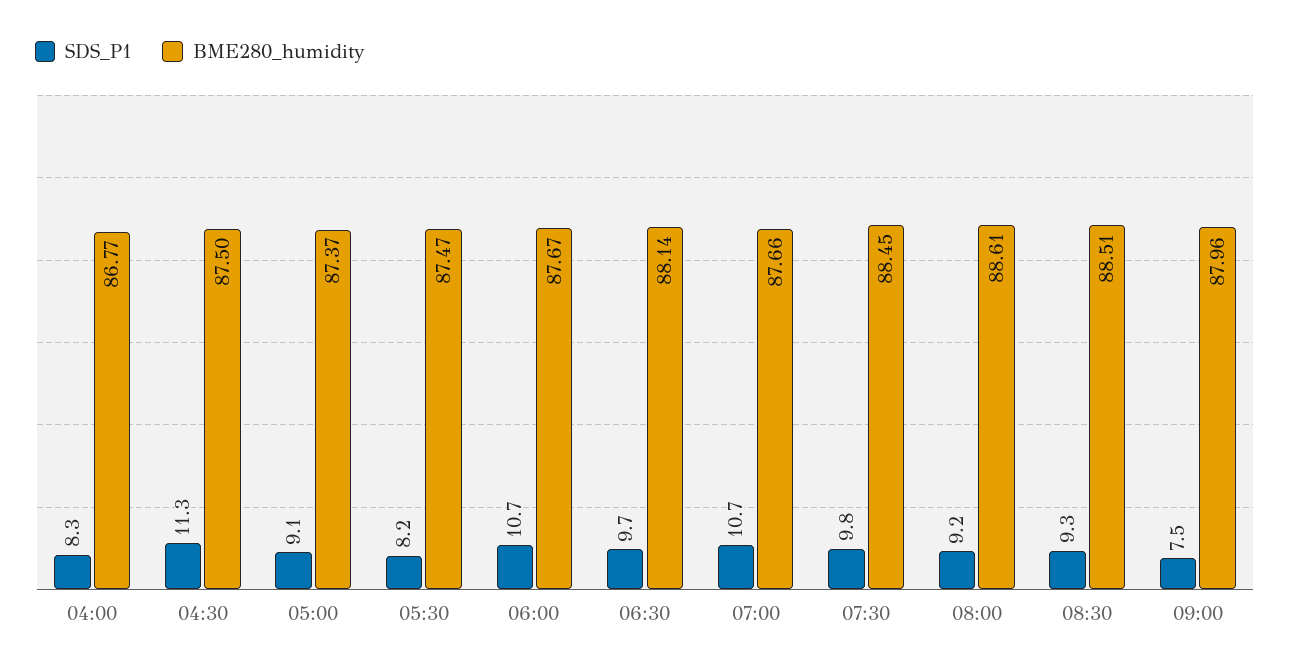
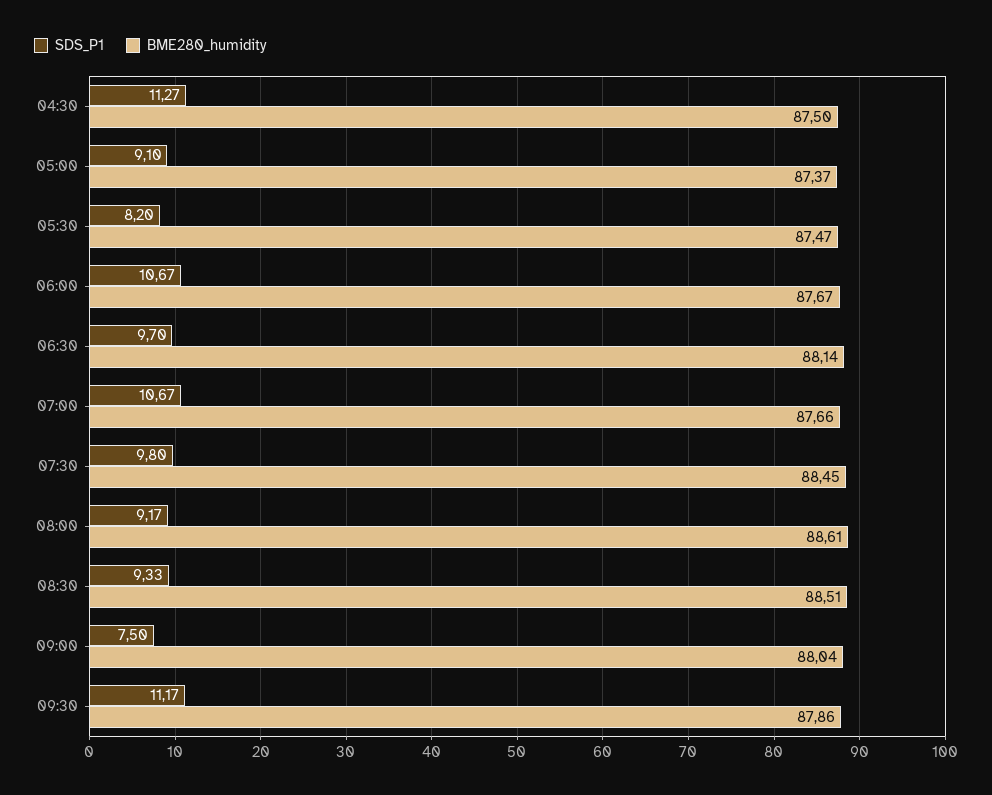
SDS_P1, 04:00: 8.3 -> none
BME280_humidity, 04:00: 86.77 -> none
BME280_humidity, 09:00: 87.96 -> 88.04
SDS_P1, 09:30: none -> 11.17
BME280_humidity, 09:30: none -> 87.86

